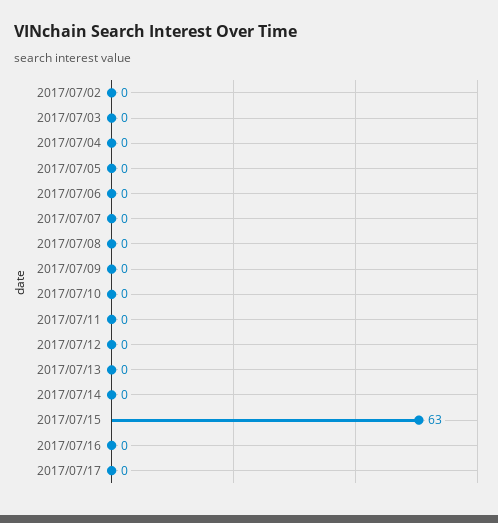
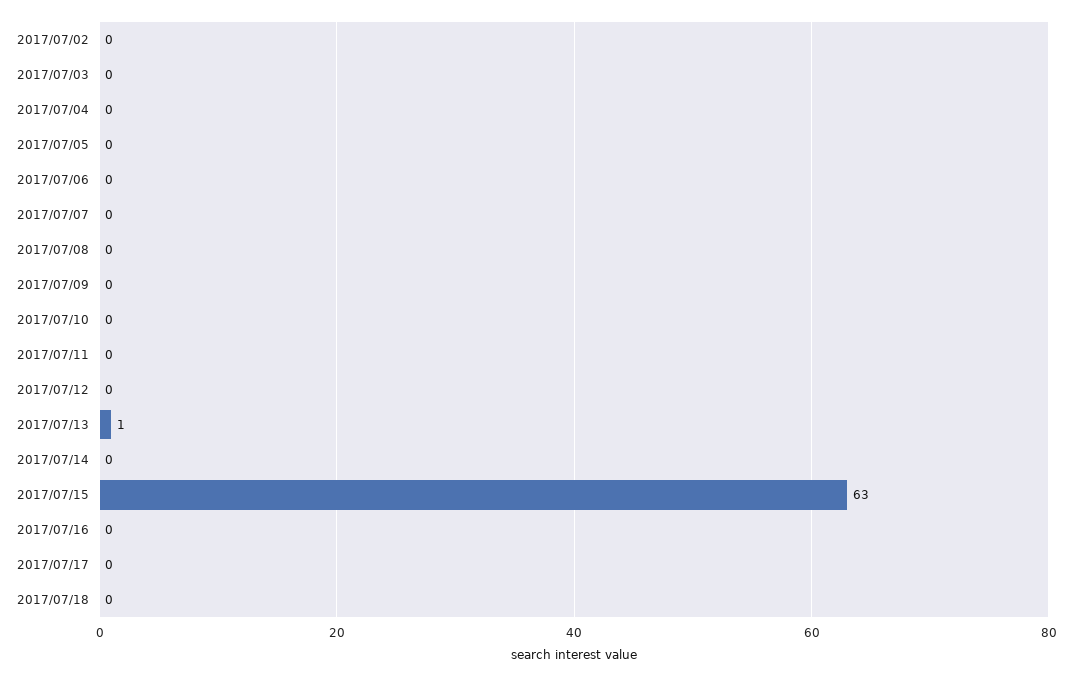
2017/07/13: 0 -> 1
2017/07/18: none -> 0

